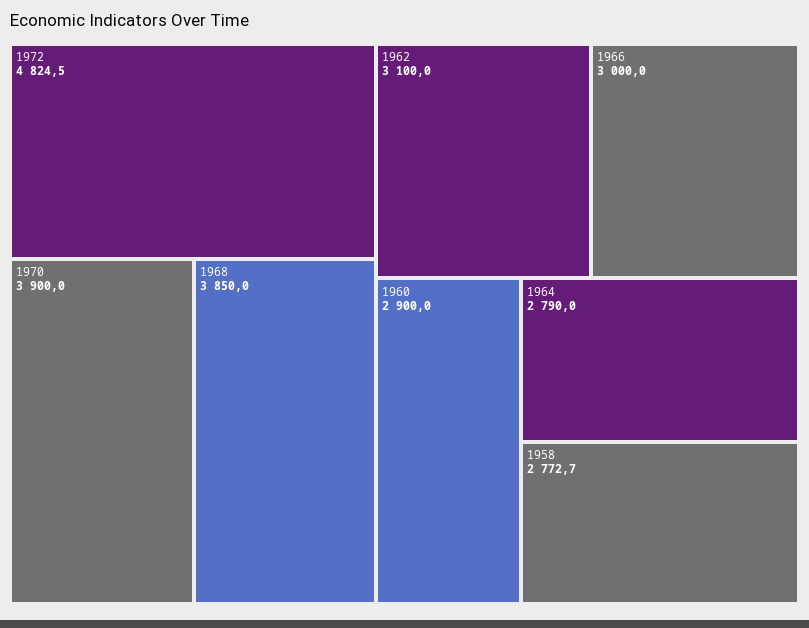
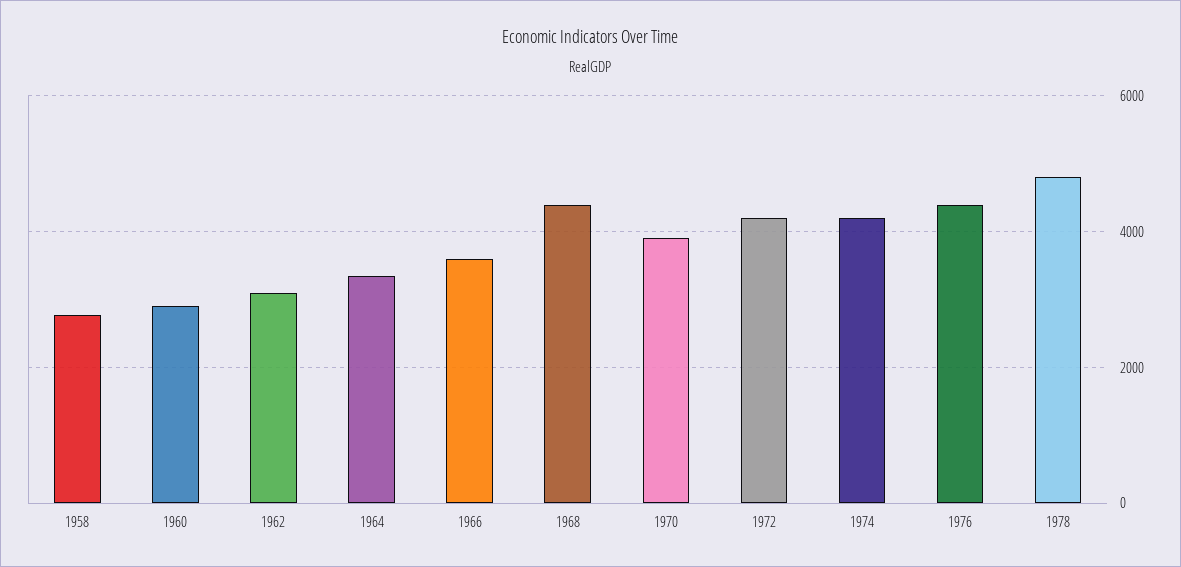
1972: 4824.5 -> 4200
1968: 3850 -> 4400
1966: 3000 -> 3600
1964: 2790 -> 3400
1974: none -> 4200
1976: none -> 4400
1978: none -> 4800

